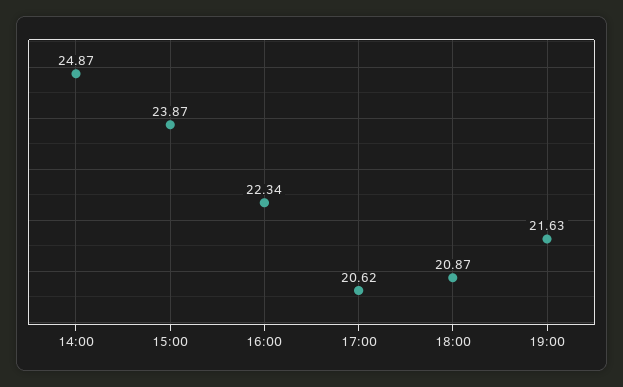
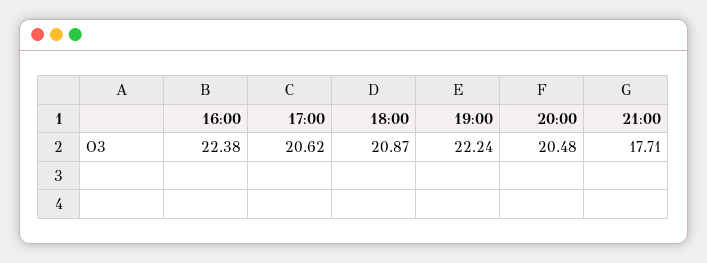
14:00: 24.87 -> none
15:00: 23.87 -> none
16:00: 22.34 -> 22.38
19:00: 21.63 -> 22.24
20:00: none -> 20.48
21:00: none -> 17.71

